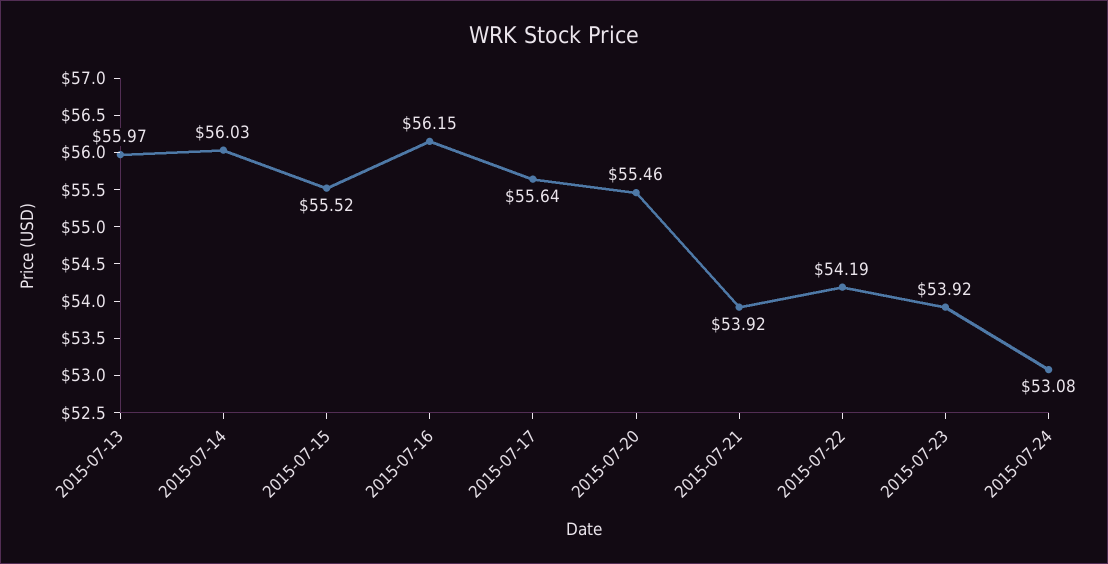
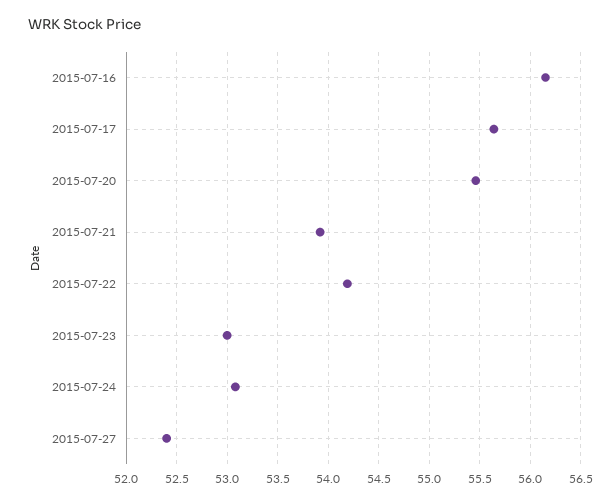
2015-07-13: 55.97 -> none
2015-07-14: 56.03 -> none
2015-07-15: 55.52 -> none
2015-07-23: 53.92 -> 53
2015-07-27: none -> 52.4

